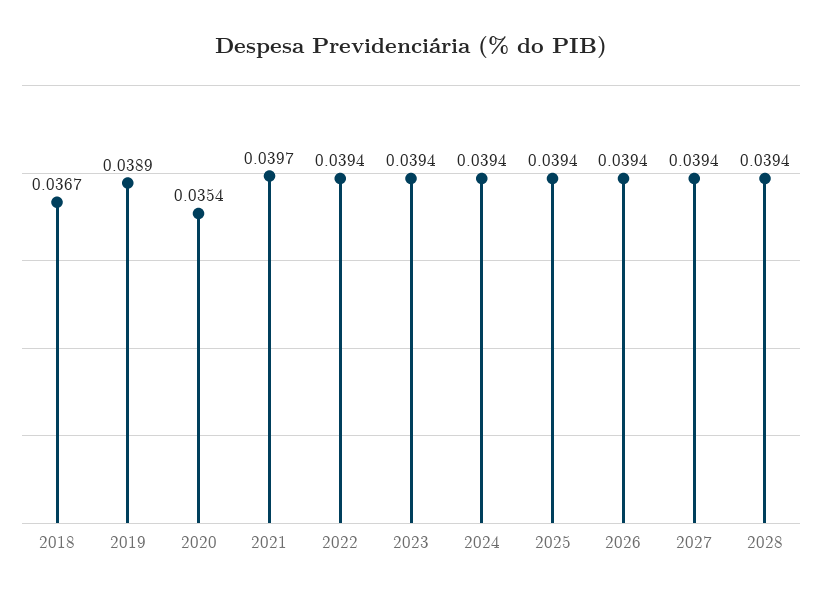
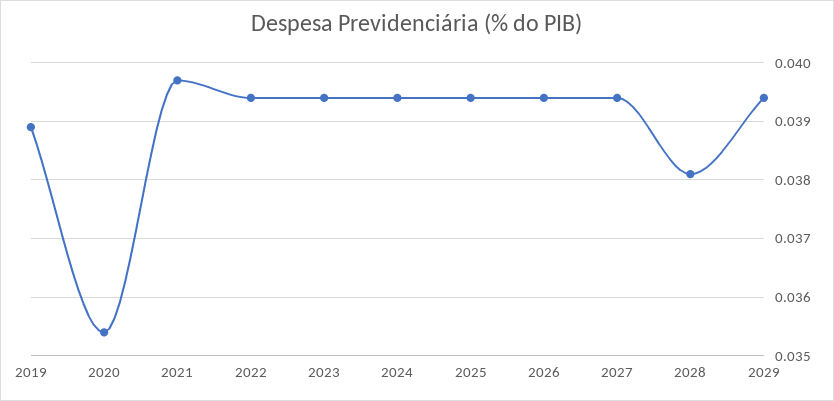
2018: 0.0367 -> none
2028: 0.0394 -> 0.038
2029: none -> 0.0395

